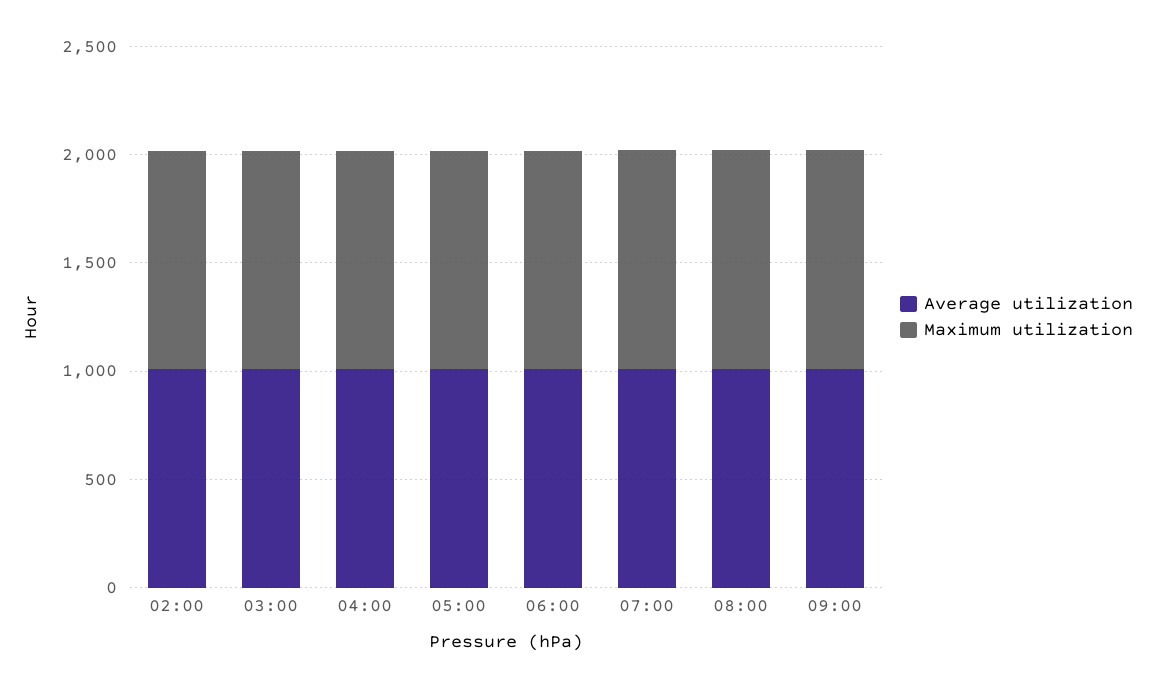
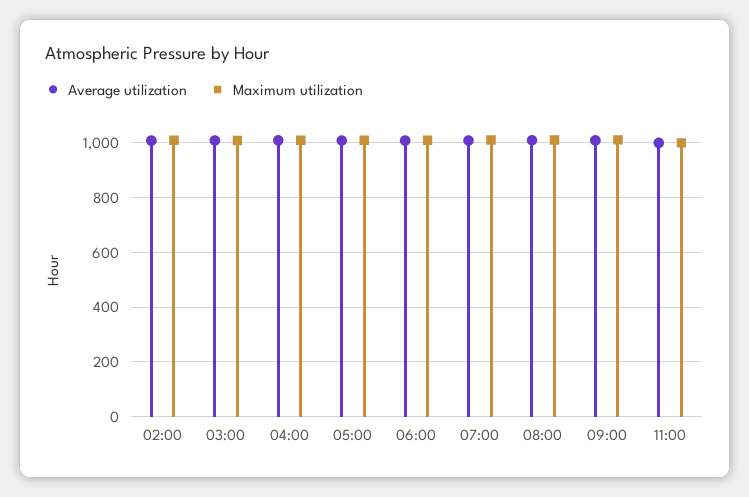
Average utilization, 11:00: none -> 1000
Maximum utilization, 11:00: none -> 1000

